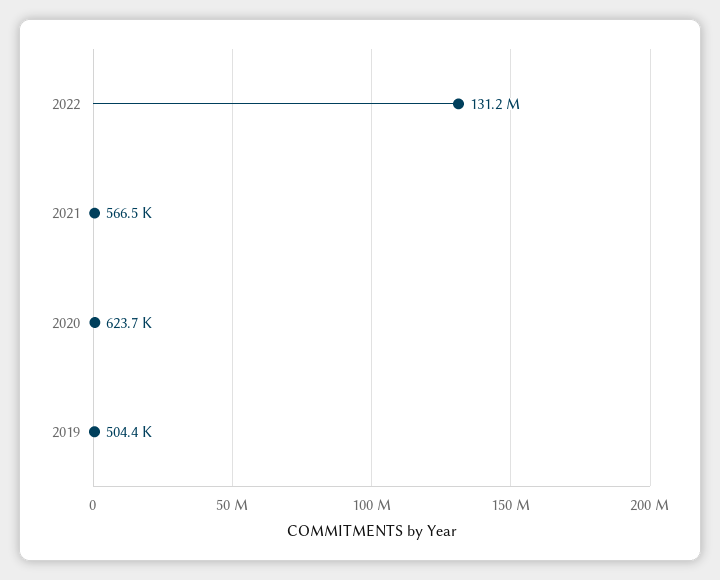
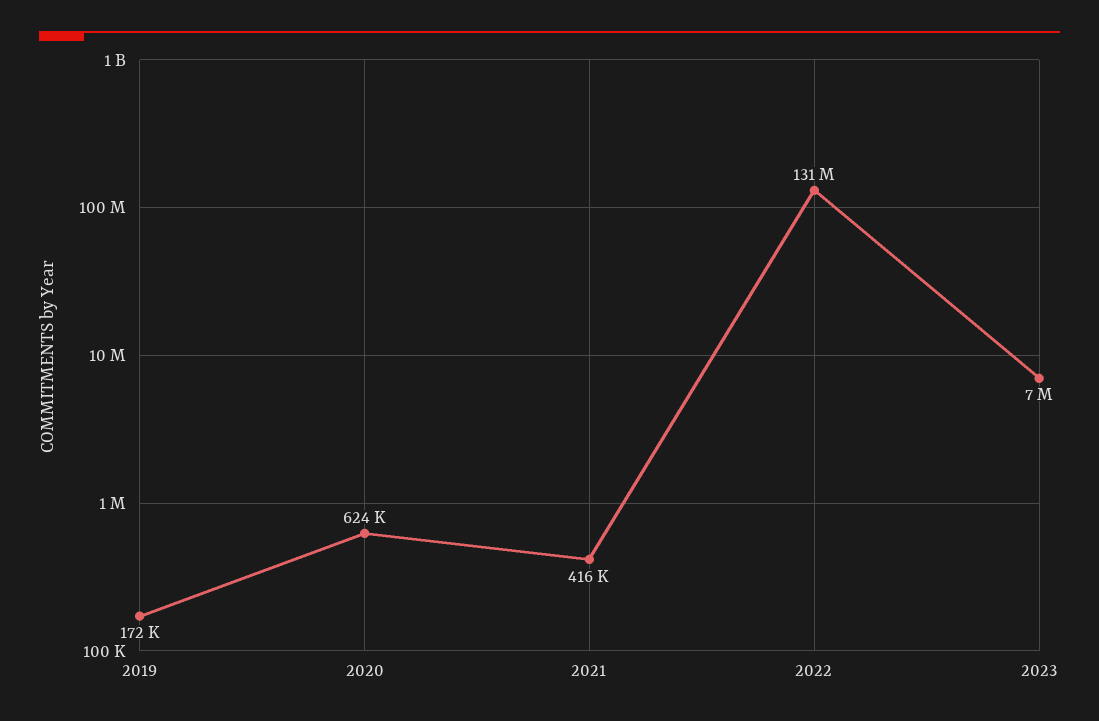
2021: 566500 -> 416000
2019: 504400 -> 172000
2023: none -> 7000000

